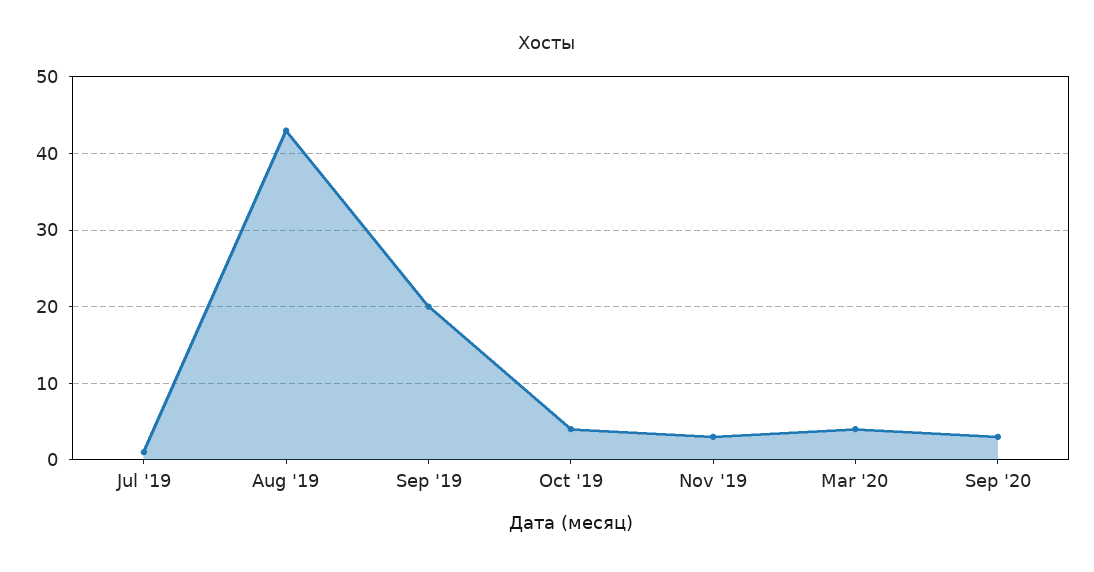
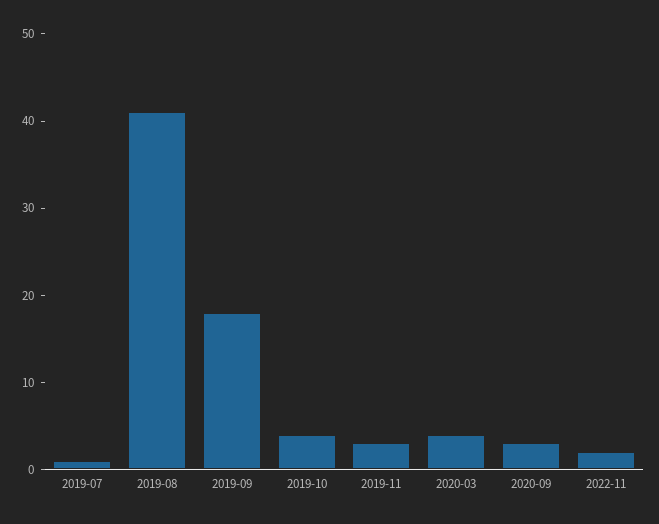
Aug '19: 43 -> 41
Sep '19: 20 -> 18
2022-11: none -> 2

